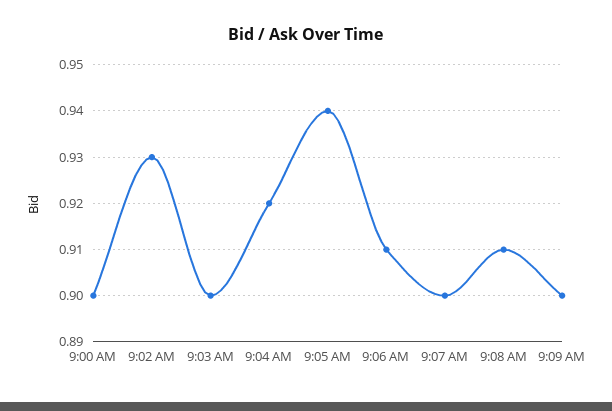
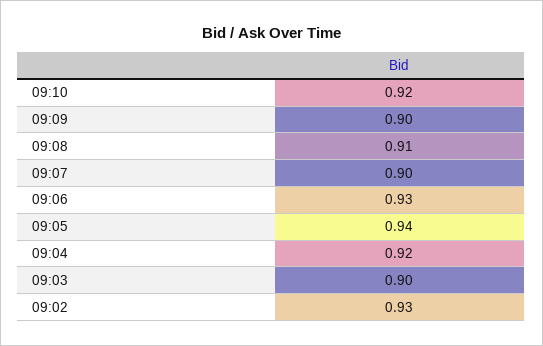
9:00 AM: 0.9 -> none
9:06 AM: 0.91 -> 0.93
09:10: none -> 0.92

